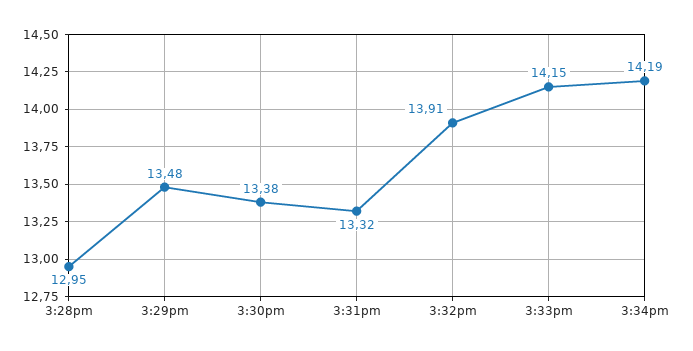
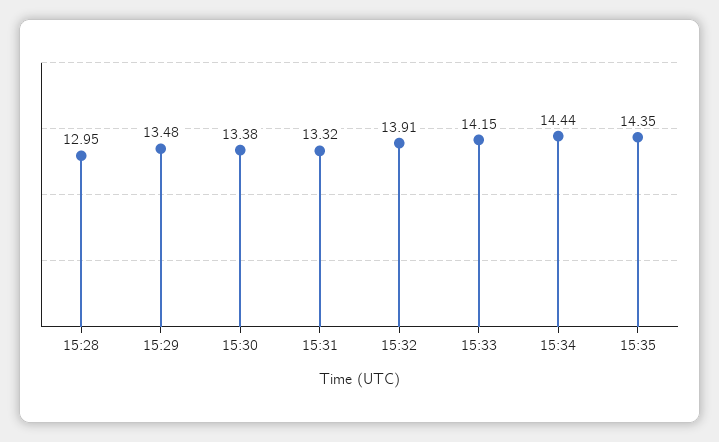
3:34pm: 14.19 -> 14.44
15:35: none -> 14.35

